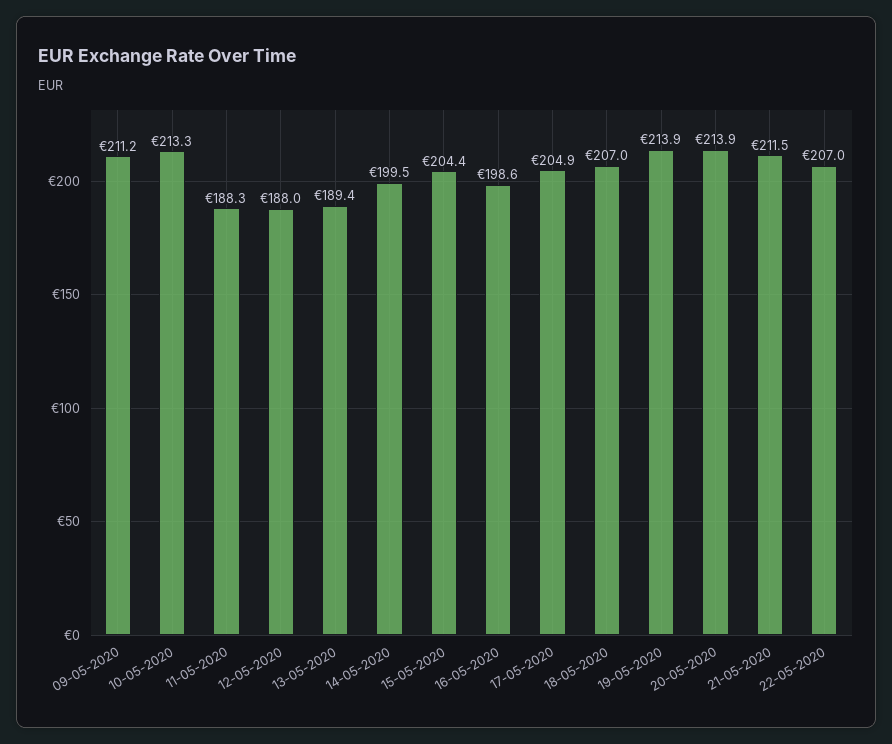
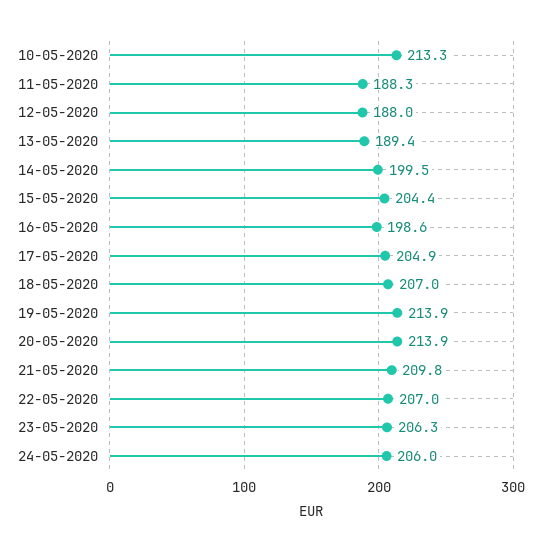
09-05-2020: 211.2 -> none
21-05-2020: 211.5 -> 209.8
23-05-2020: none -> 206.3
24-05-2020: none -> 206

